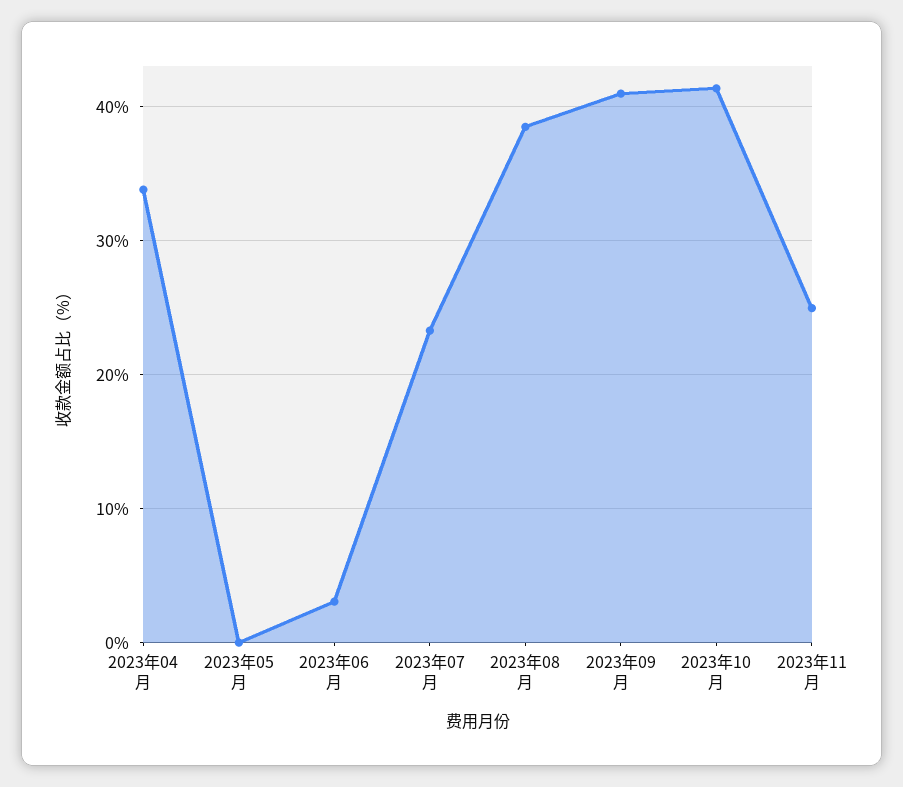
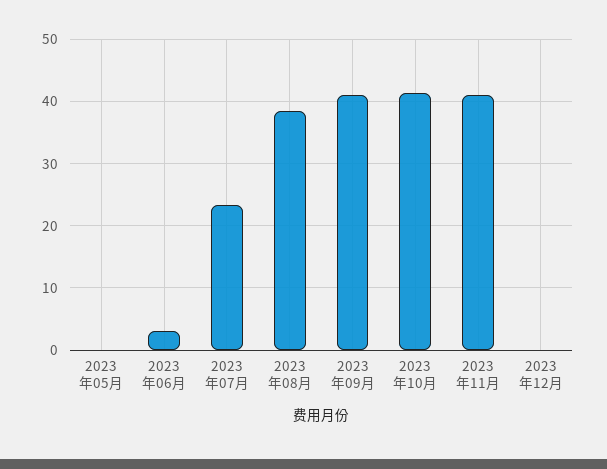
2023年04月: 34 -> none
2023年11月: 25 -> 41
2023年12月: none -> 0

